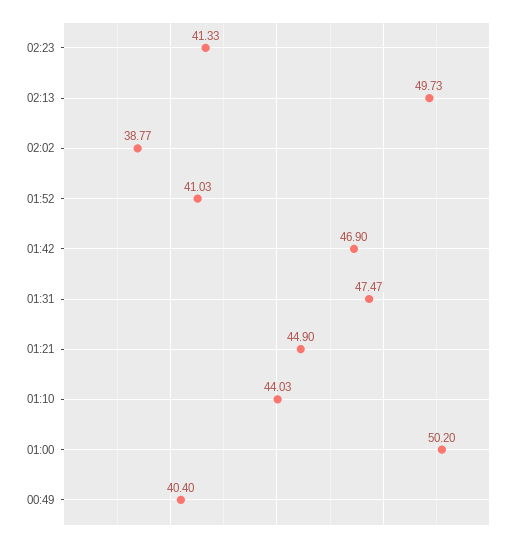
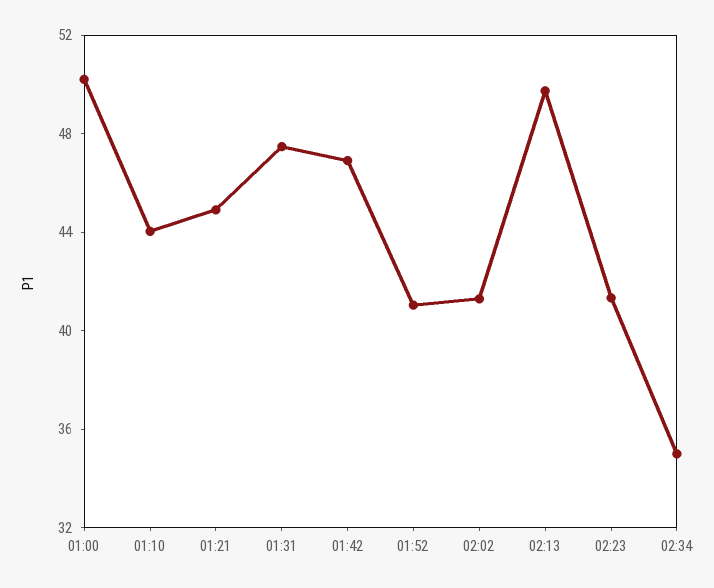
02:02: 38.77 -> 41
00:49: 40.4 -> none
02:34: none -> 35

